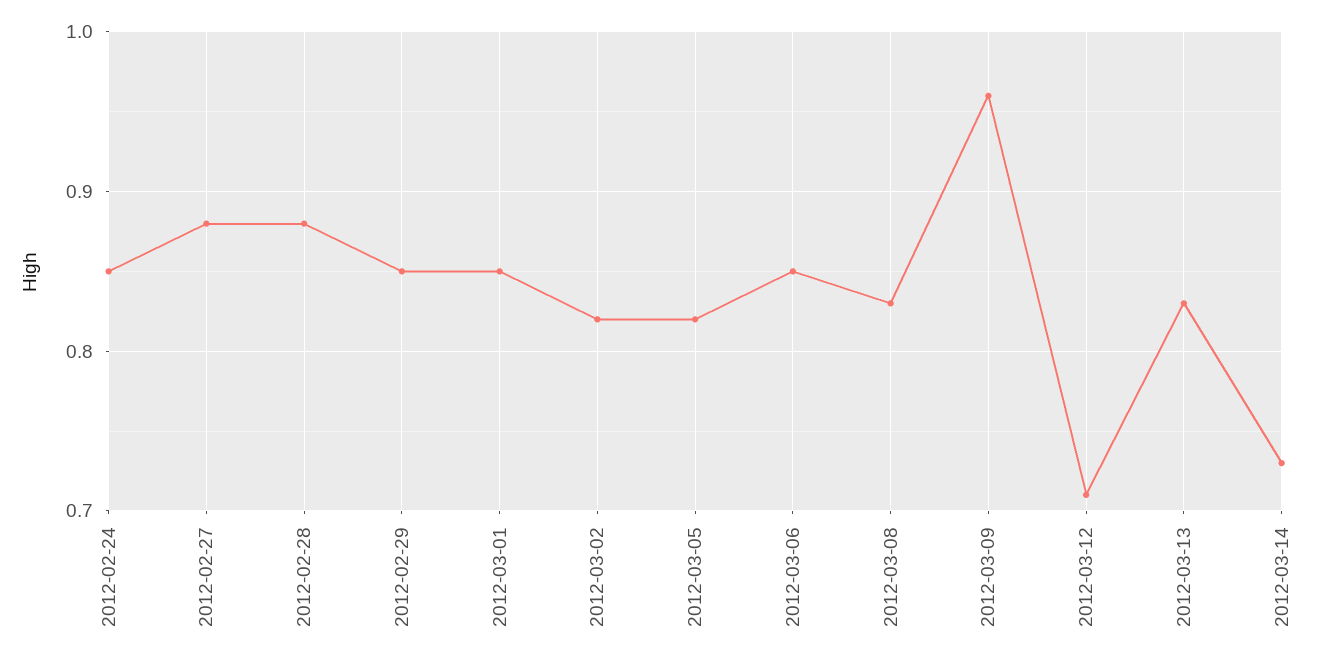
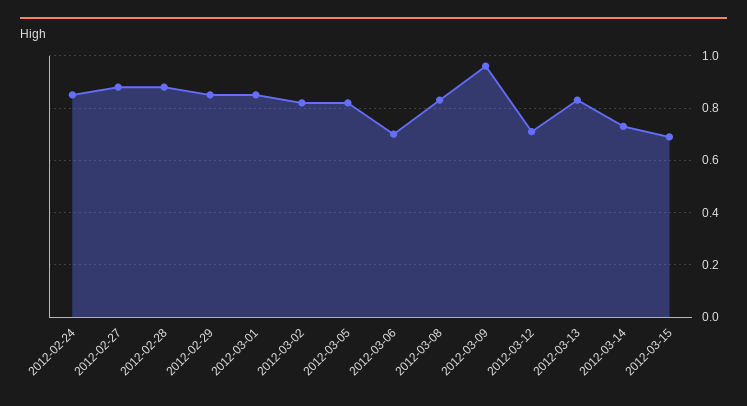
2012-03-06: 0.85 -> 0.7
2012-03-15: none -> 0.7

